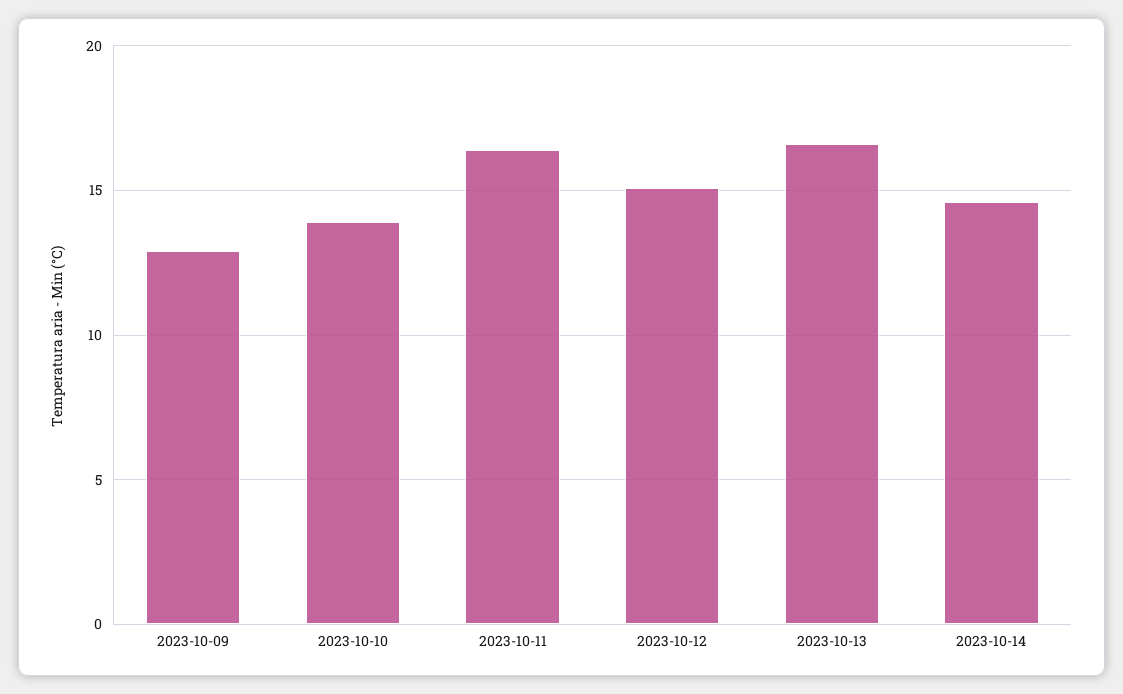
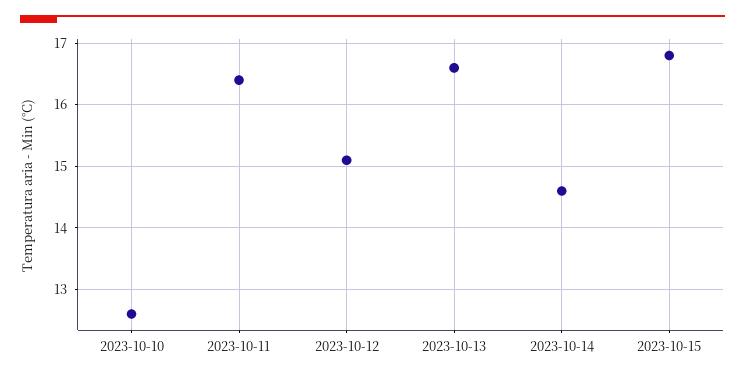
2023-10-09: 13 -> none
2023-10-10: 14 -> 12.6
2023-10-15: none -> 16.8

